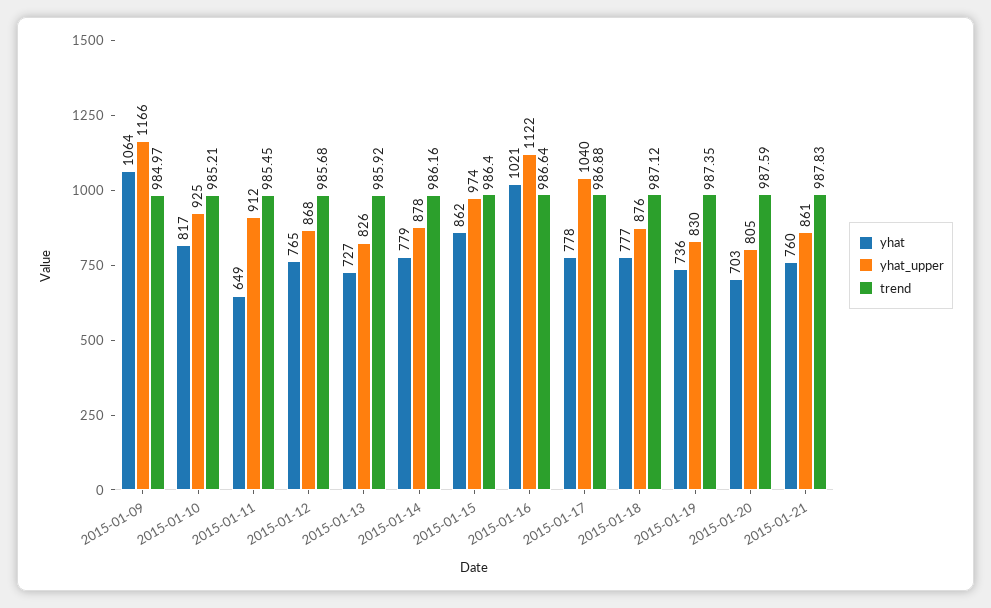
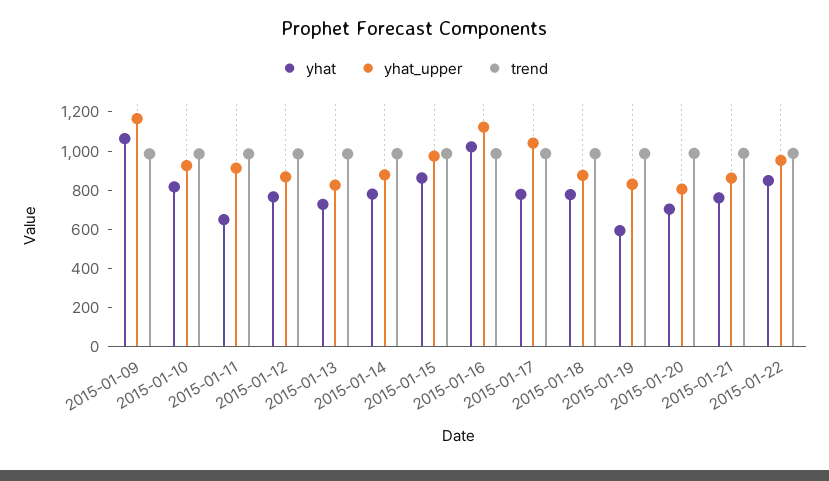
yhat, 2015-01-19: 736 -> 600
yhat, 2015-01-22: none -> 850
yhat_upper, 2015-01-22: none -> 950
trend, 2015-01-22: none -> 1000

